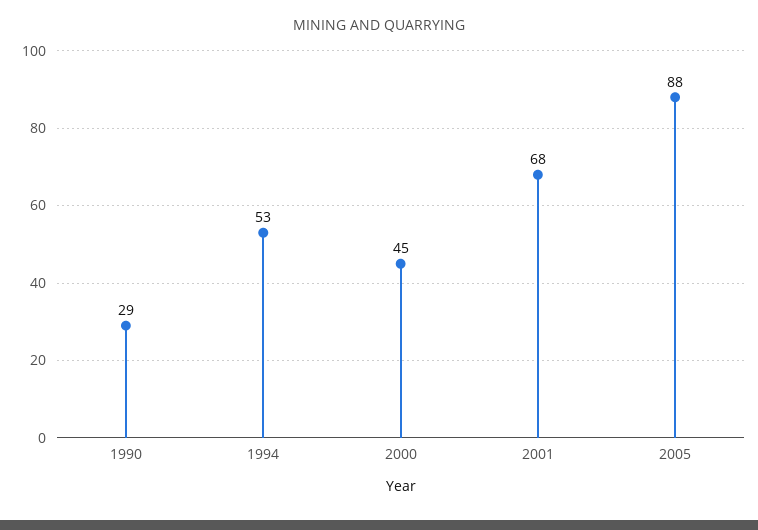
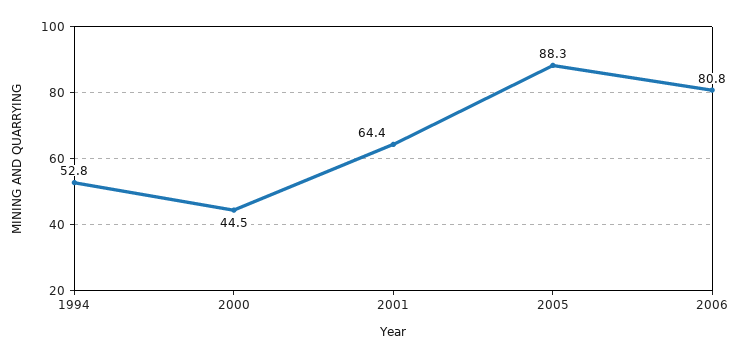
1990: 29 -> none
2001: 68 -> 64.4
2006: none -> 80.8

